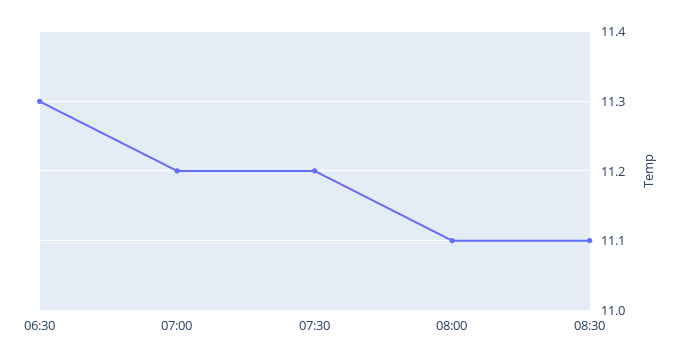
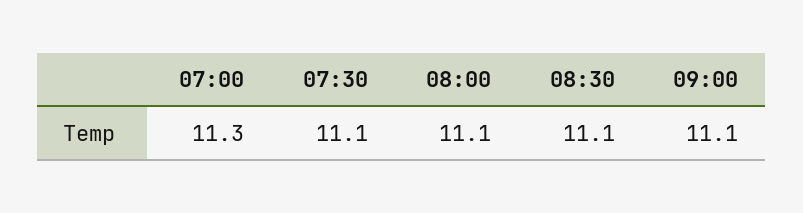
06:30: 11.3 -> none
07:00: 11.2 -> 11.3
07:30: 11.2 -> 11.1
09:00: none -> 11.1

